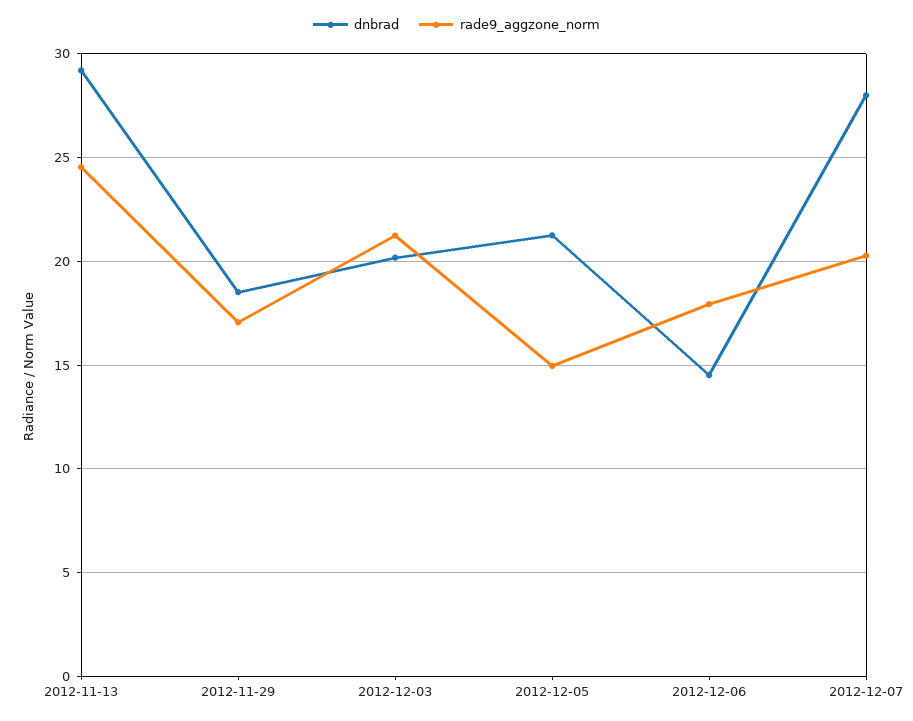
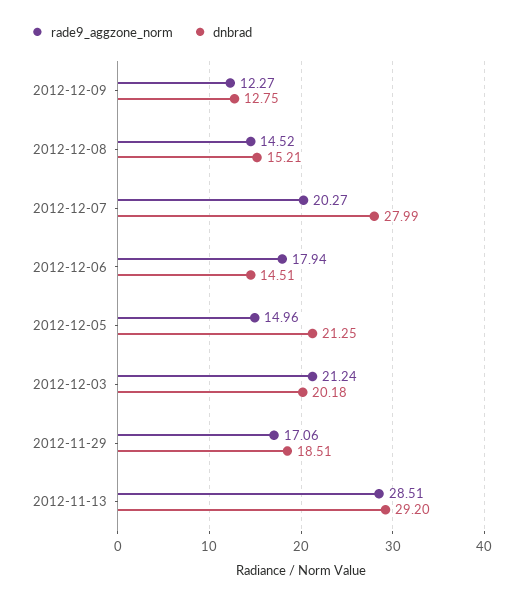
rade9_aggzone_norm, 2012-11-13: 24.5 -> 28.51
rade9_aggzone_norm, 2012-12-09: none -> 12.27
dnbrad, 2012-12-09: none -> 12.75
rade9_aggzone_norm, 2012-12-08: none -> 14.52
dnbrad, 2012-12-08: none -> 15.21

